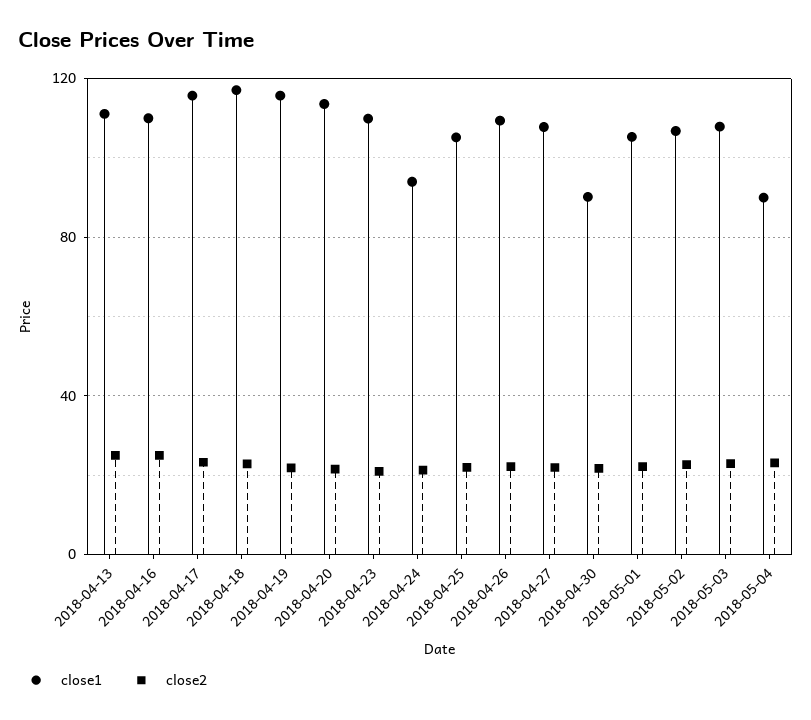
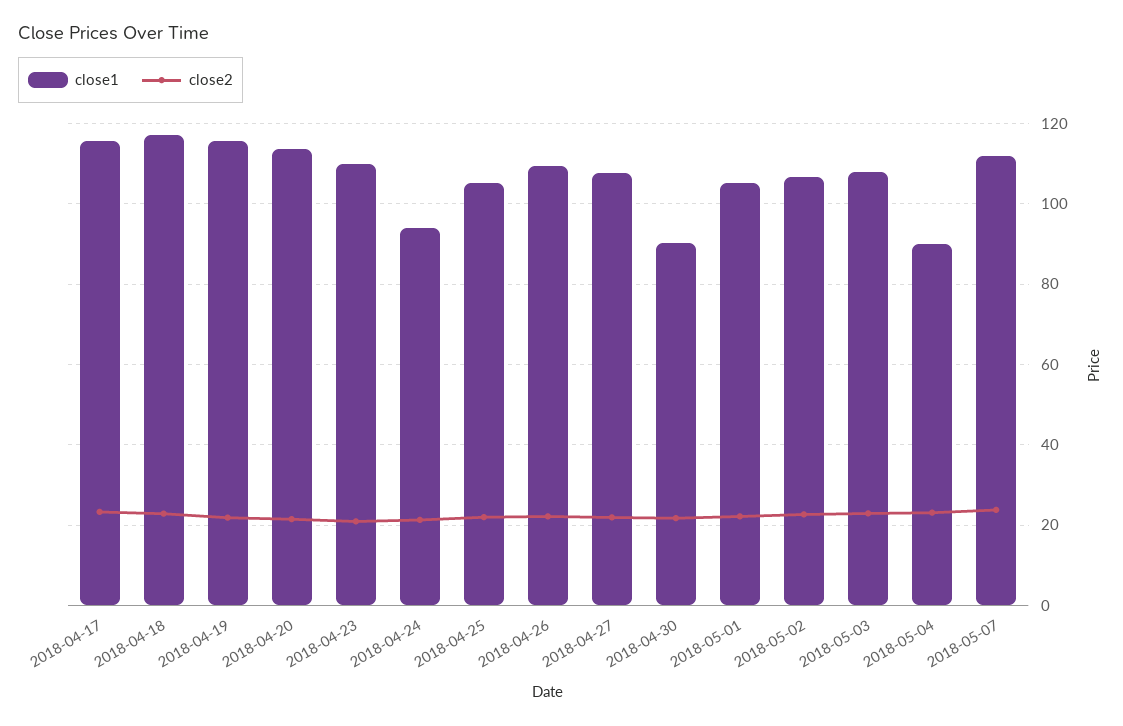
close1, 2018-04-13: 110 -> none
close2, 2018-04-13: 25 -> none
close1, 2018-04-16: 110 -> none
close2, 2018-04-16: 25 -> none
close1, 2018-05-07: none -> 112
close2, 2018-05-07: none -> 24

